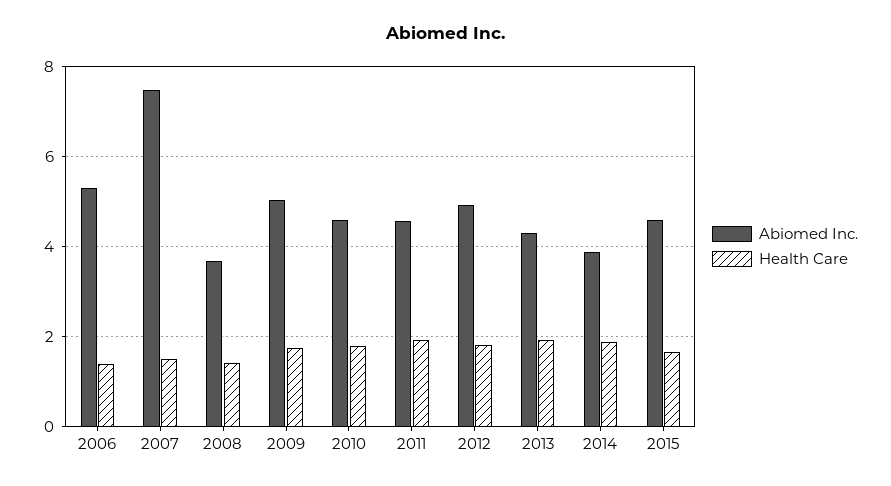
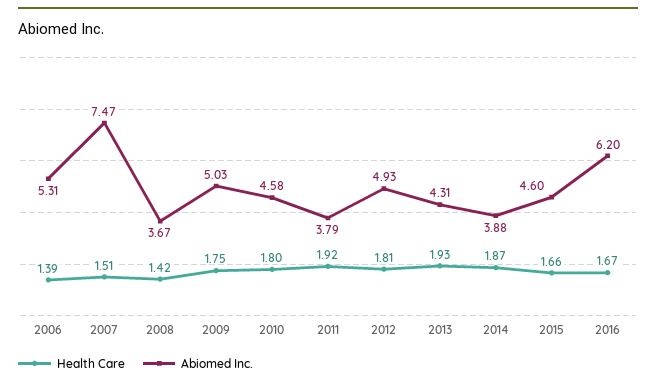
Abiomed Inc., 2011: 4.6 -> 3.79
Health Care, 2016: none -> 1.67
Abiomed Inc., 2016: none -> 6.2

